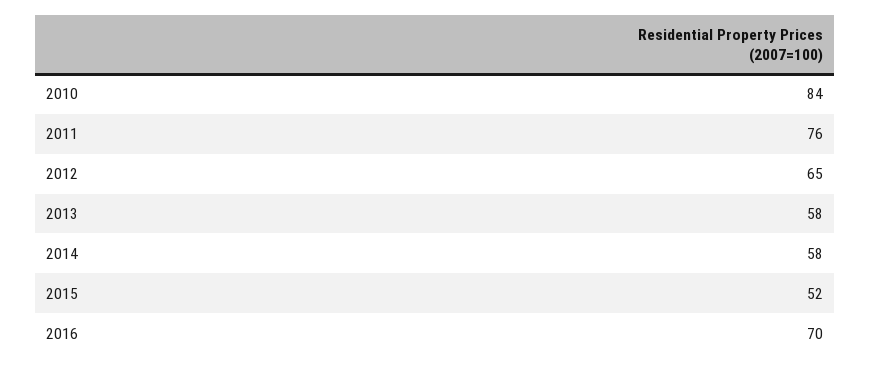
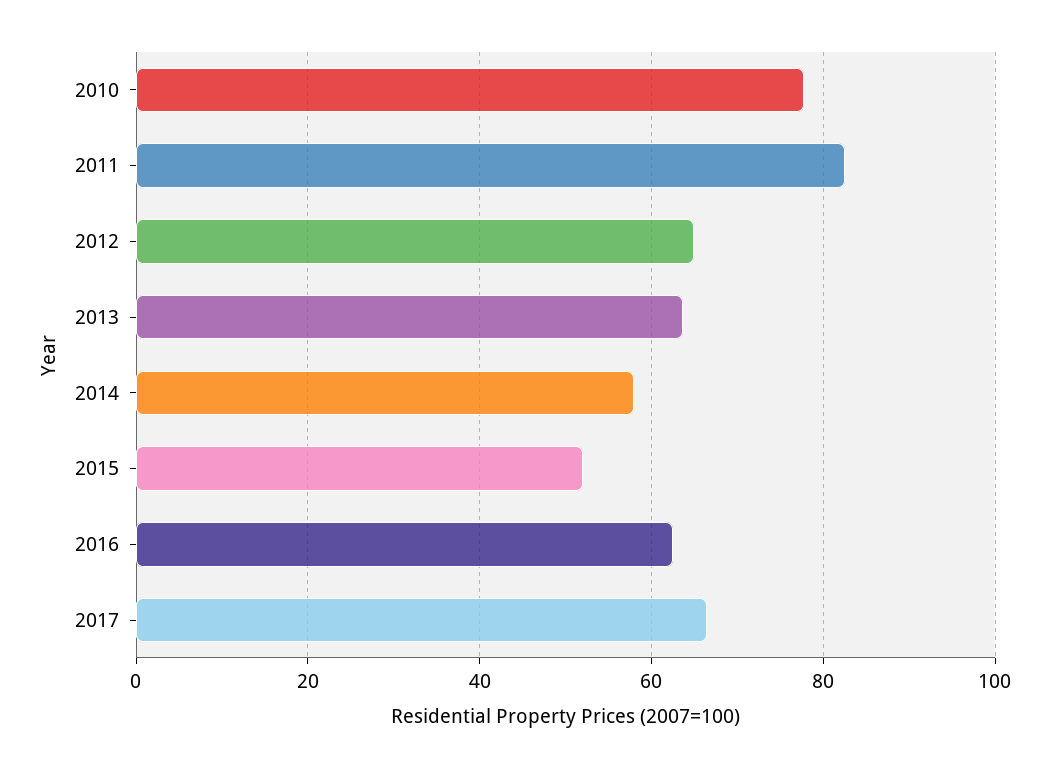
2010: 84 -> 78
2011: 76 -> 82
2013: 58 -> 64
2016: 70 -> 62
2017: none -> 66

